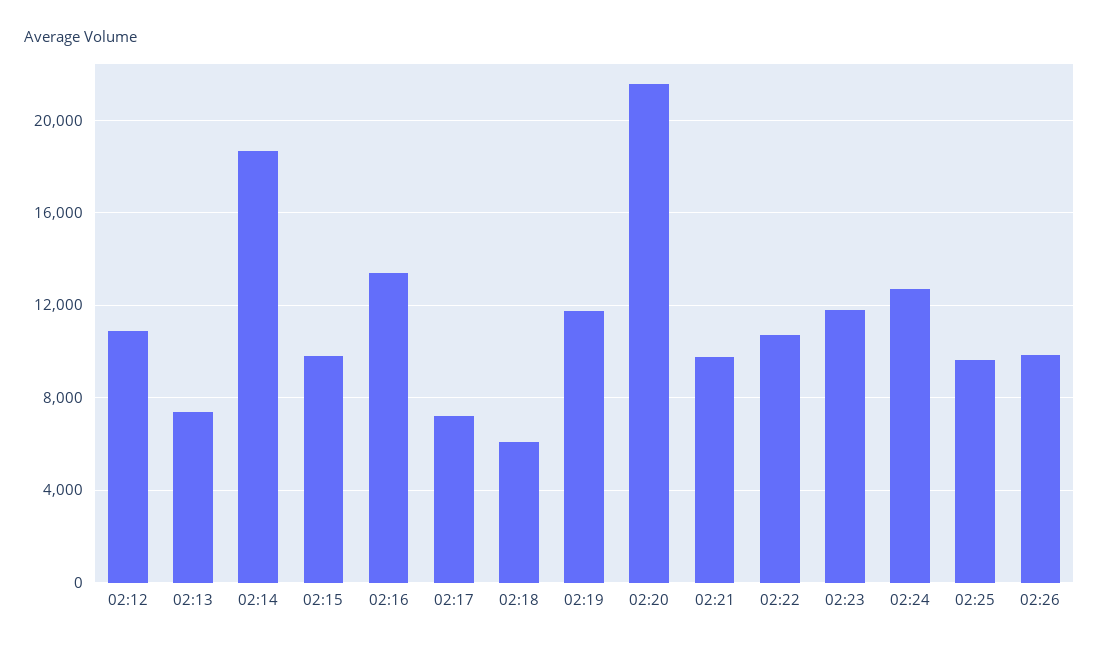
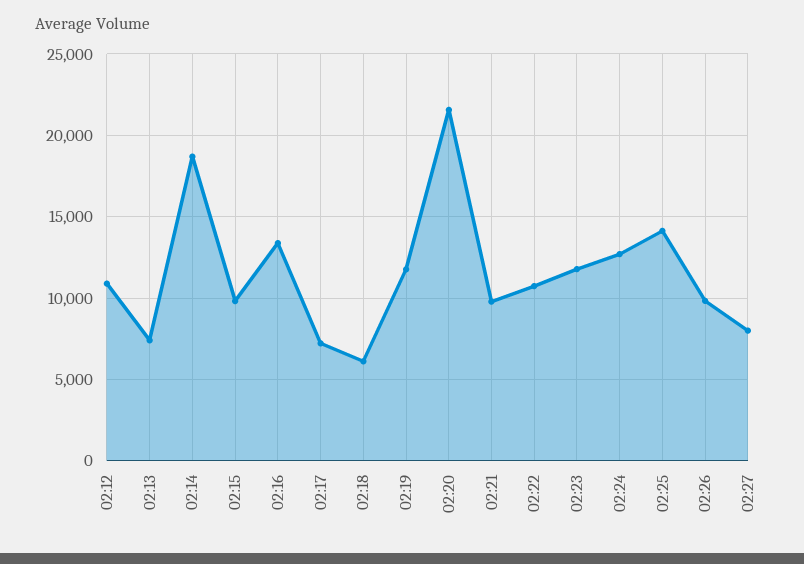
02:25: 9500 -> 14000
02:27: none -> 8000

